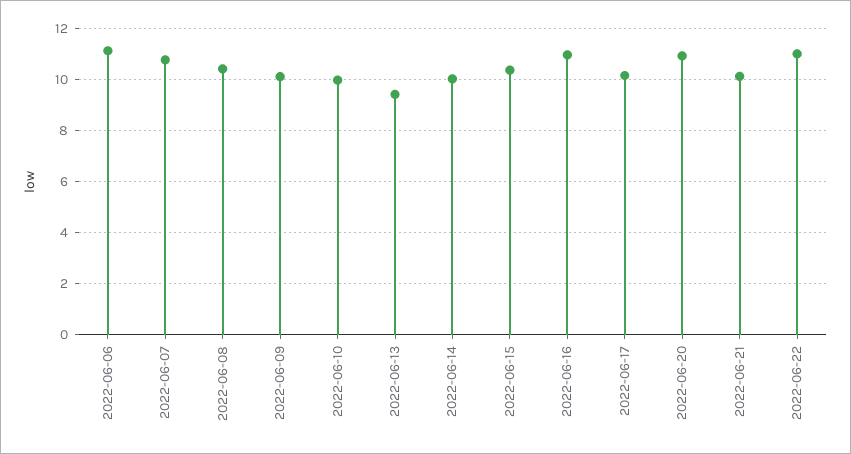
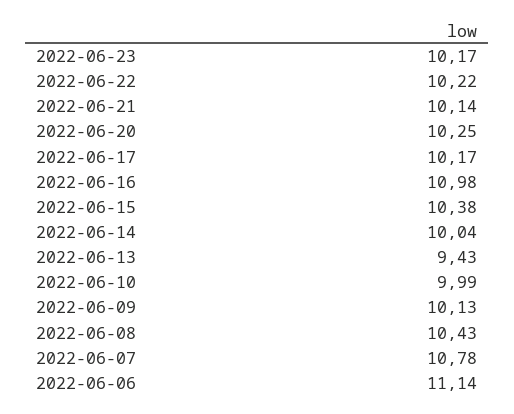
2022-06-20: 11 -> 10.25
2022-06-22: 11 -> 10.22
2022-06-23: none -> 10.17

